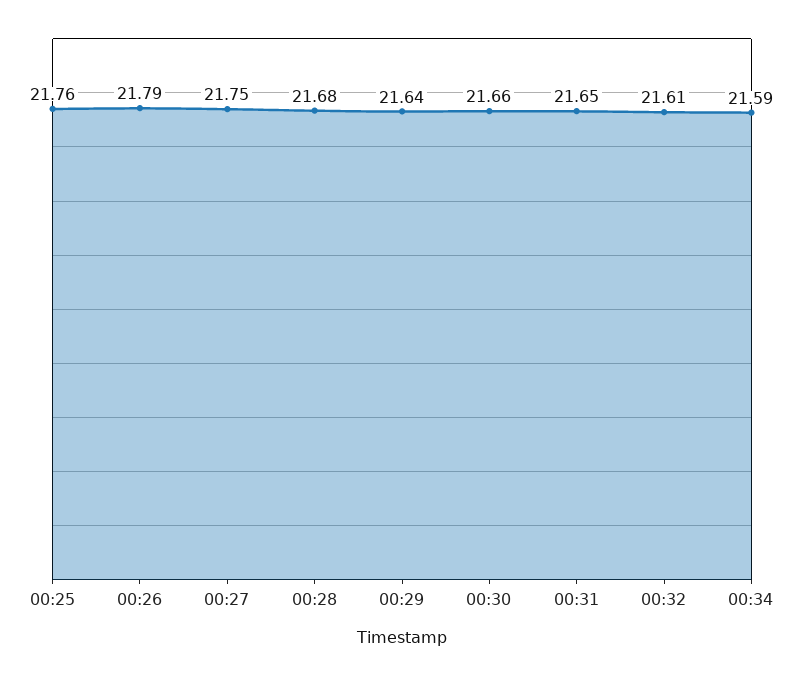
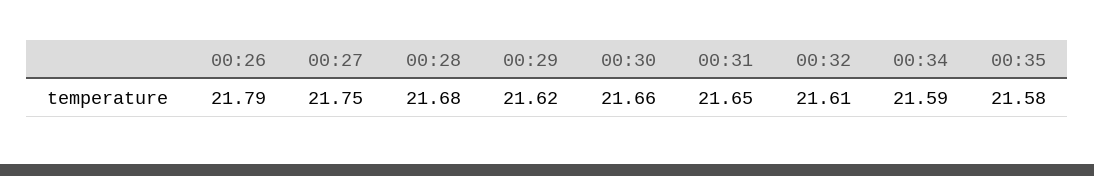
00:25: 21.76 -> none
00:29: 21.64 -> 21.62
00:35: none -> 21.58

